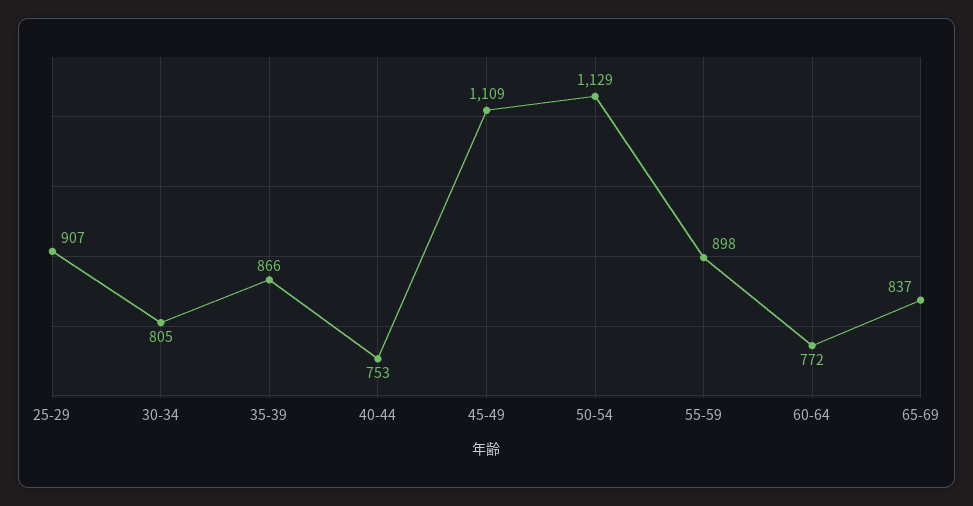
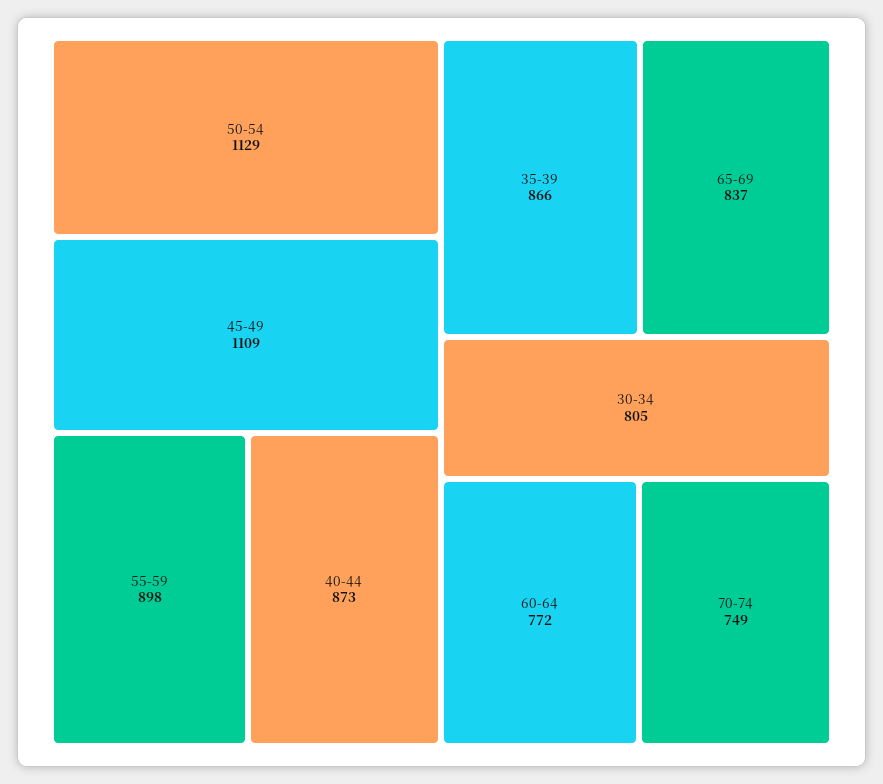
25-29: 907 -> none
40-44: 753 -> 873
70-74: none -> 749

